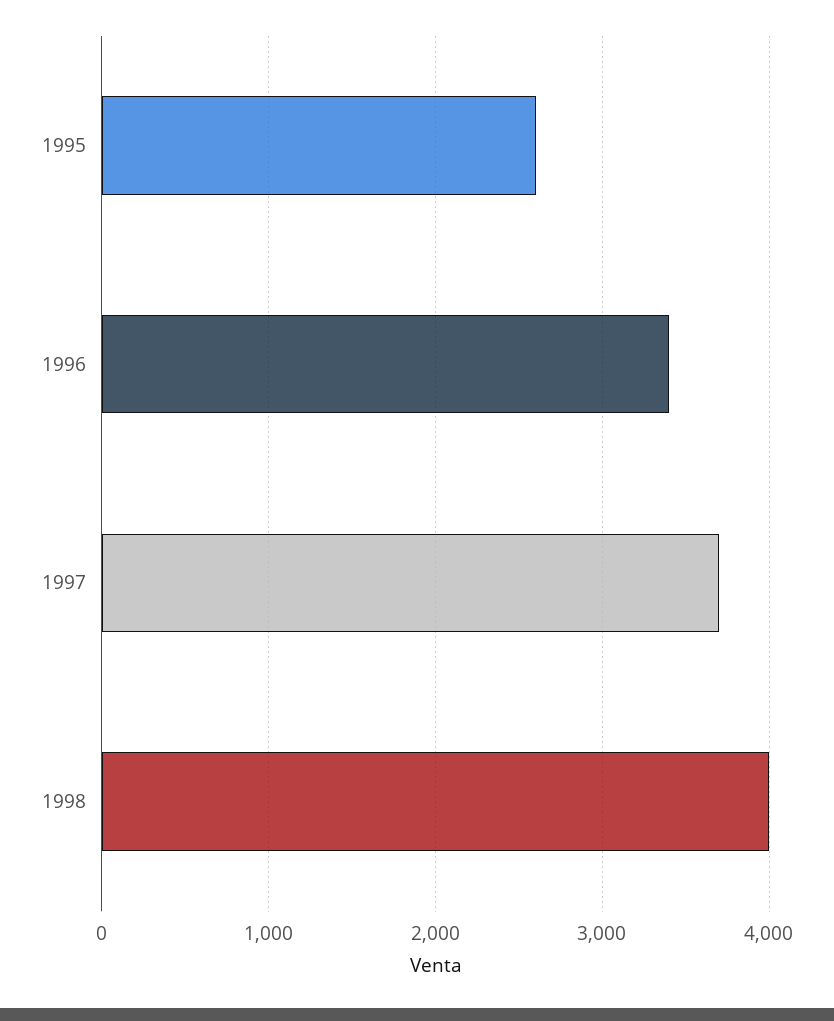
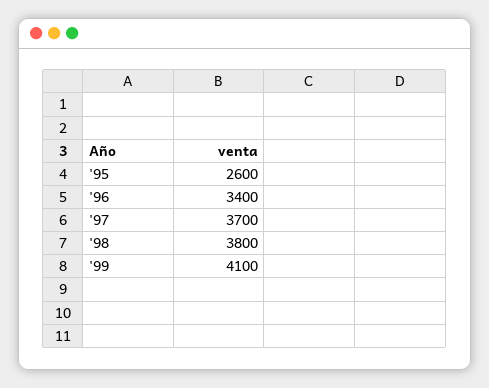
1998: 4000 -> 3800
'99: none -> 4100

